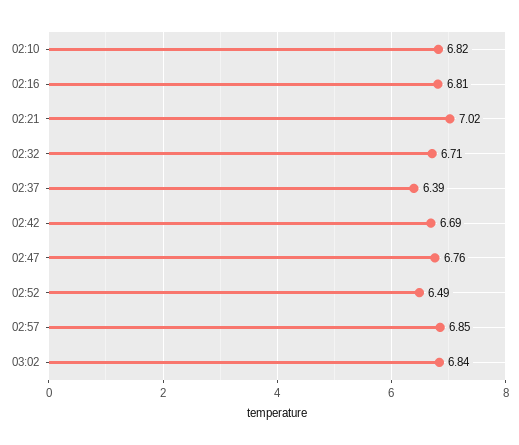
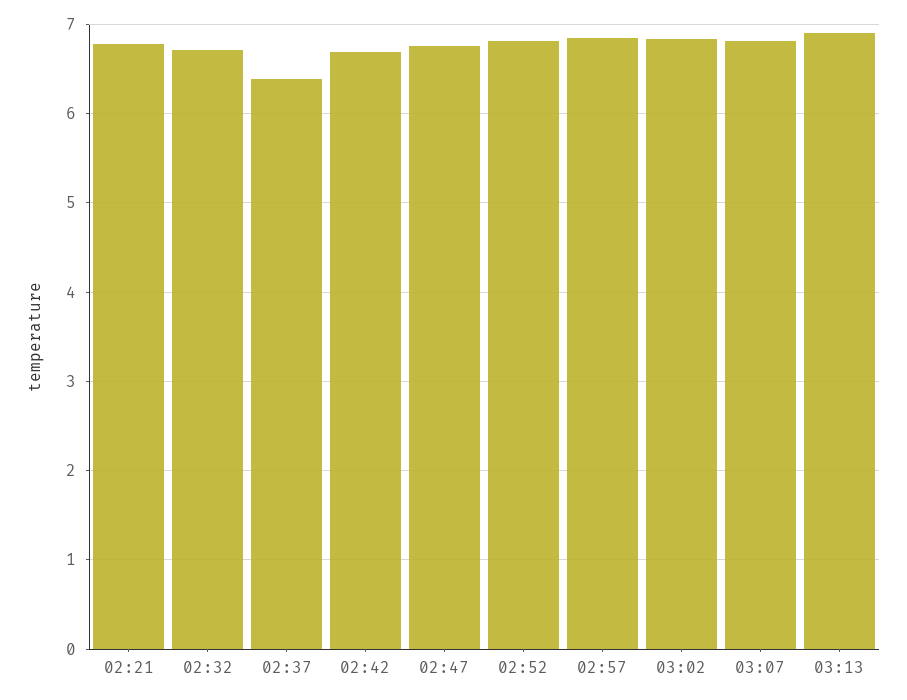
02:10: 6.82 -> none
02:16: 6.81 -> none
02:21: 7.02 -> 6.8
02:52: 6.49 -> 6.8
03:07: none -> 6.8
03:13: none -> 6.9

